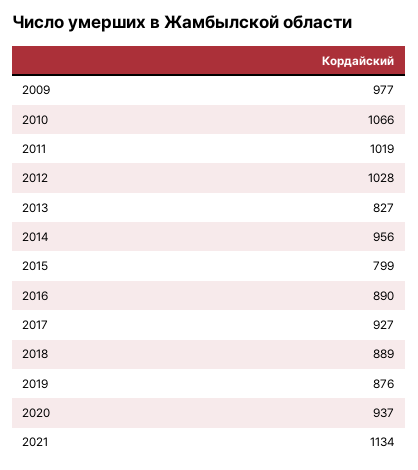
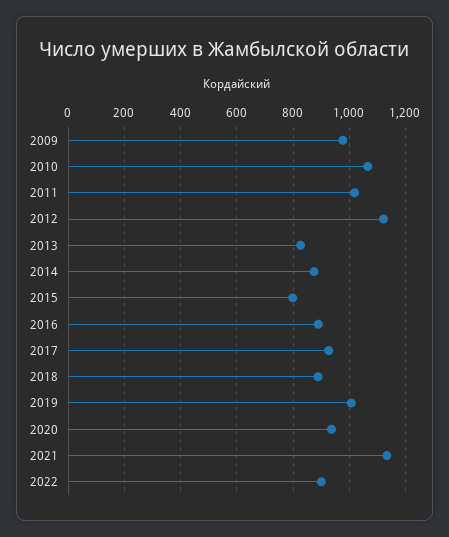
2012: 1028 -> 1125
2014: 956 -> 875
2019: 876 -> 1000
2022: none -> 900

